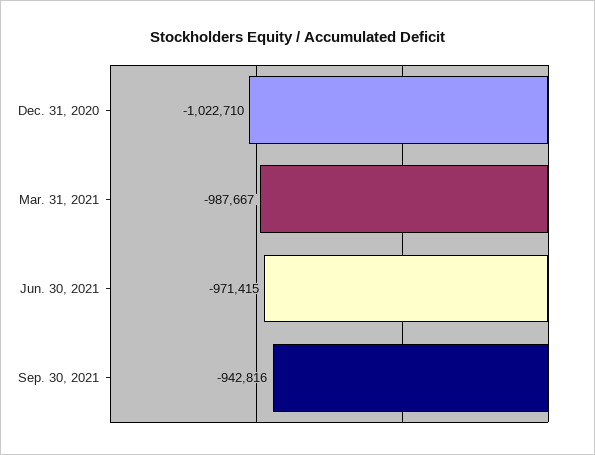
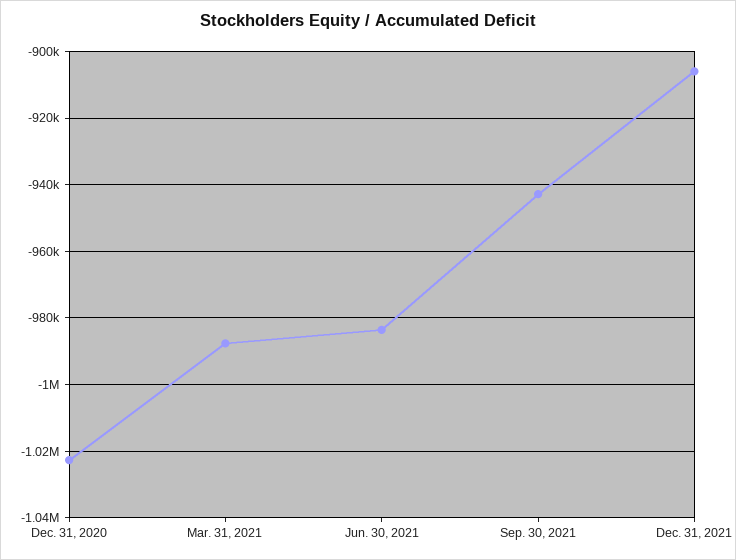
Jun. 30, 2021: -971415 -> -984000
Dec. 31, 2021: none -> -906000

